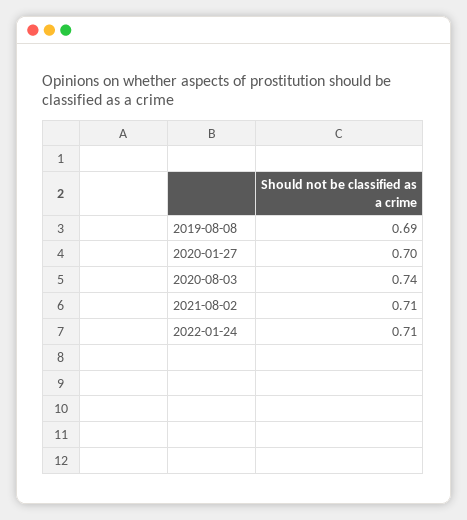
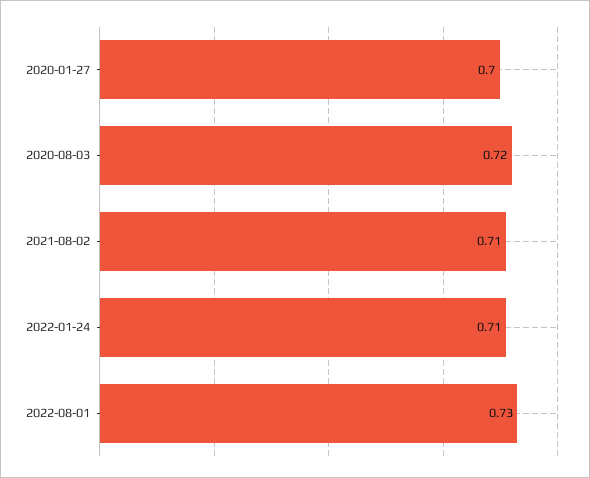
2019-08-08: 0.69 -> none
2020-08-03: 0.74 -> 0.72
2022-08-01: none -> 0.73

